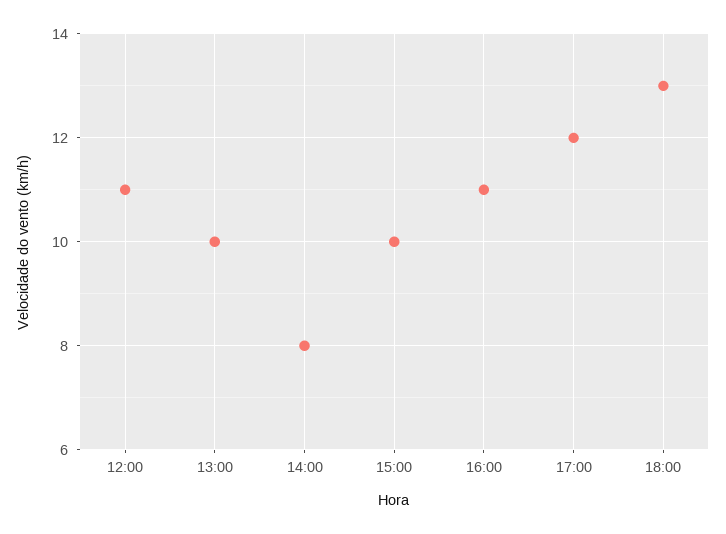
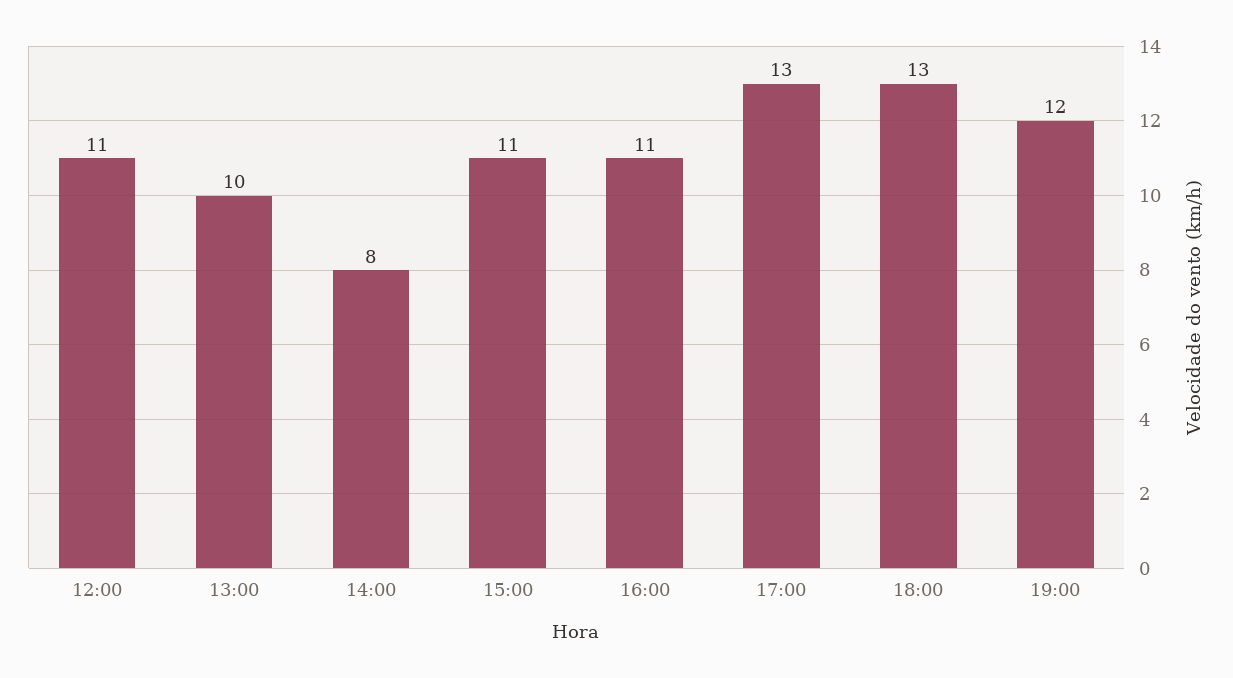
15:00: 10 -> 11
17:00: 12 -> 13
19:00: none -> 12

